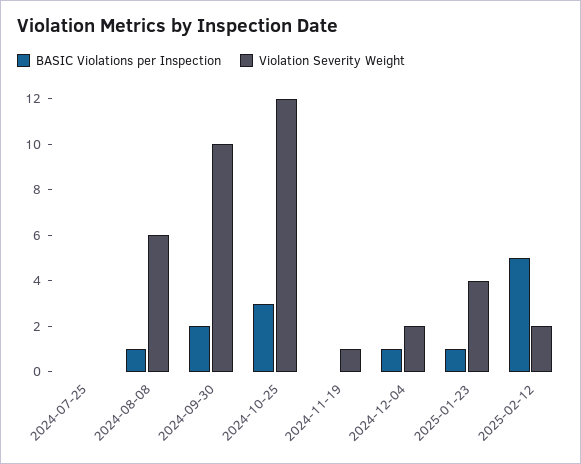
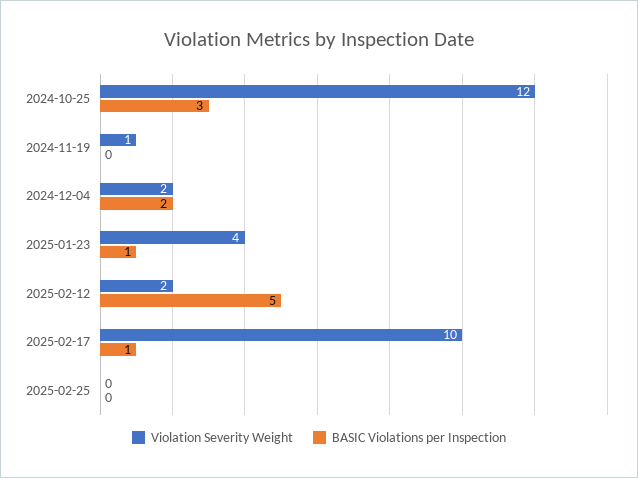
BASIC Violations per Inspection, 2024-07-25: 0 -> none
Violation Severity Weight, 2024-07-25: 0 -> none
BASIC Violations per Inspection, 2024-08-08: 1 -> none
Violation Severity Weight, 2024-08-08: 6 -> none
BASIC Violations per Inspection, 2024-09-30: 2 -> none
Violation Severity Weight, 2024-09-30: 10 -> none
BASIC Violations per Inspection, 2024-12-04: 1 -> 2
Violation Severity Weight, 2025-02-17: none -> 10
BASIC Violations per Inspection, 2025-02-17: none -> 1
Violation Severity Weight, 2025-02-25: none -> 0
BASIC Violations per Inspection, 2025-02-25: none -> 0

